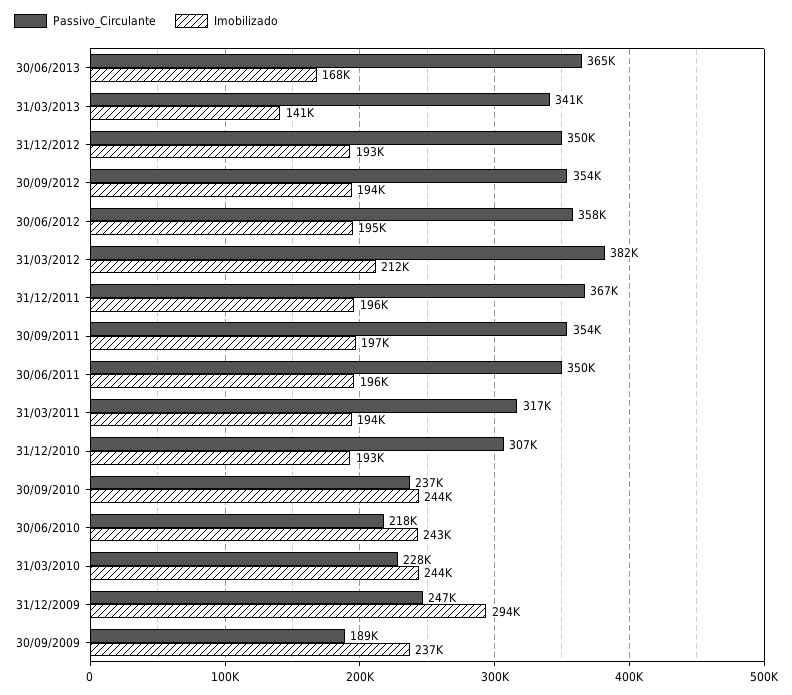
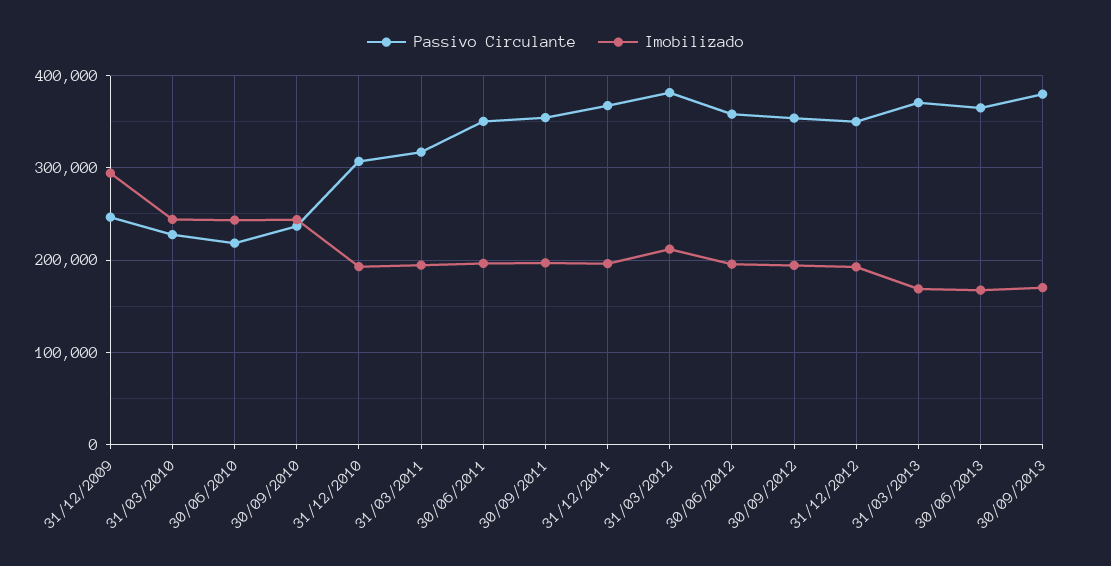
Passivo_Circulante, 31/03/2013: 341000 -> 370000
Imobilizado, 31/03/2013: 141000 -> 170000
Passivo_Circulante, 30/09/2009: 189000 -> none
Imobilizado, 30/09/2009: 237000 -> none
Passivo_Circulante, 30/09/2013: none -> 380000
Imobilizado, 30/09/2013: none -> 170000

